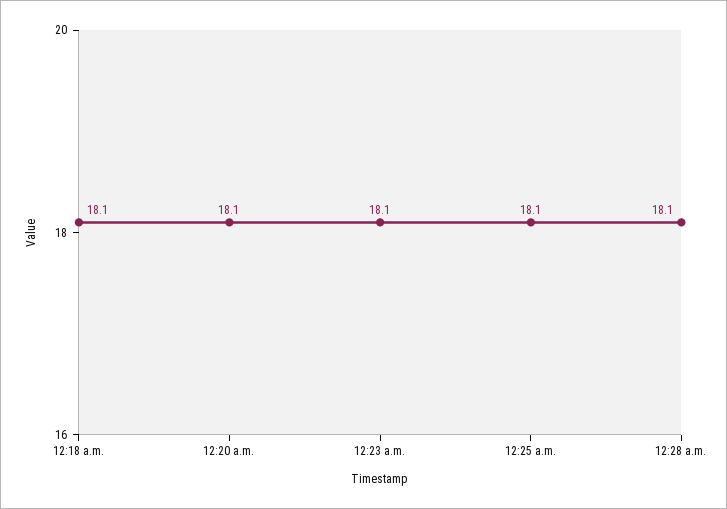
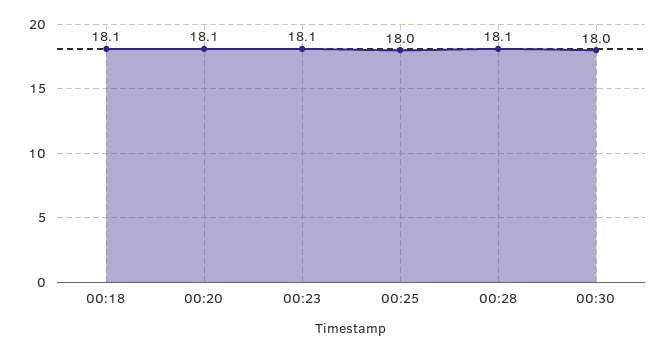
12:25 a.m.: 18.1 -> 18
00:30: none -> 18

